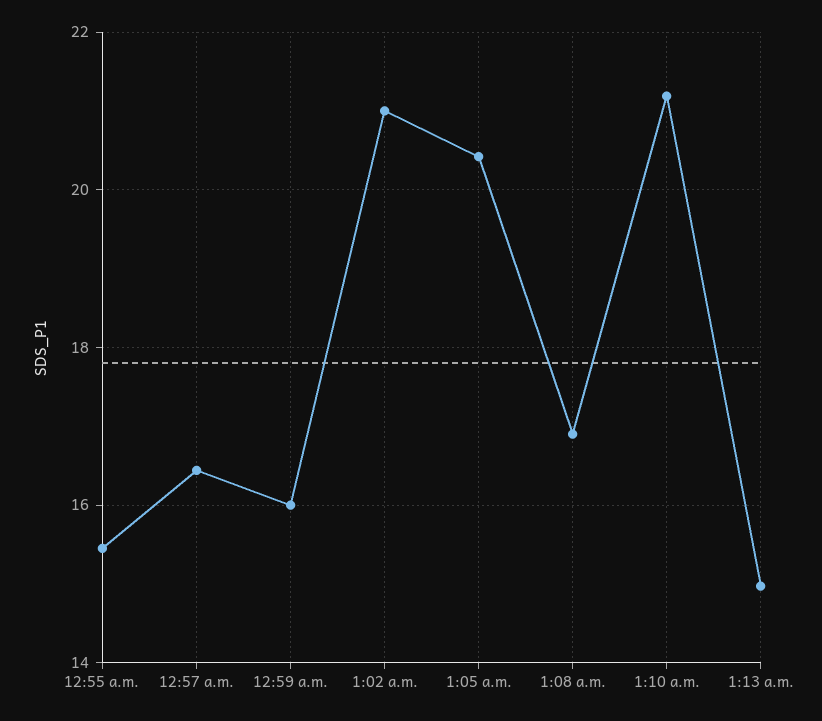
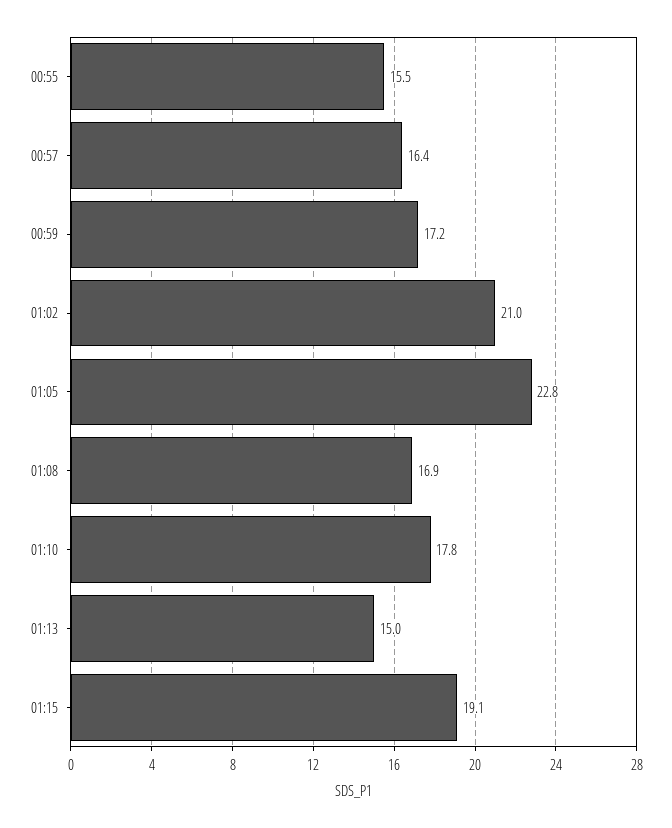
12:59 a.m.: 16 -> 17.2
1:05 a.m.: 20.4 -> 22.8
1:10 a.m.: 21.2 -> 17.8
01:15: none -> 19.1

